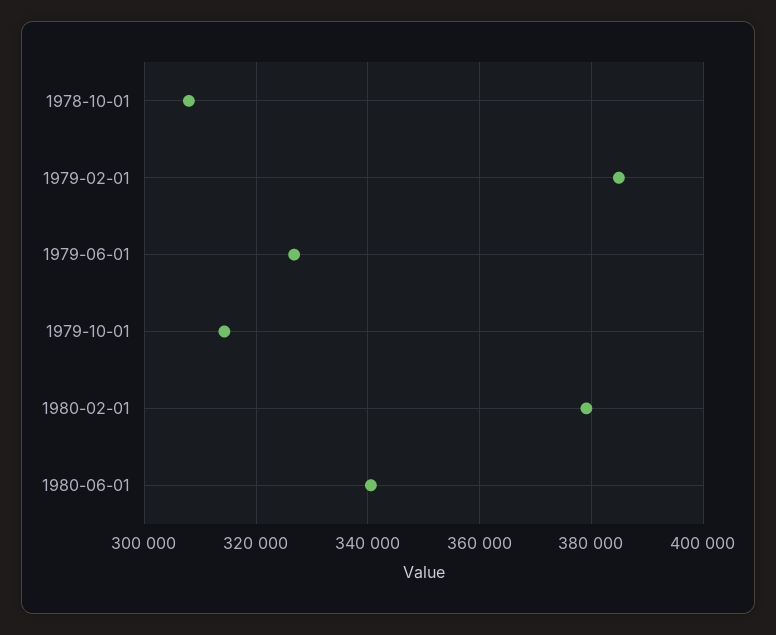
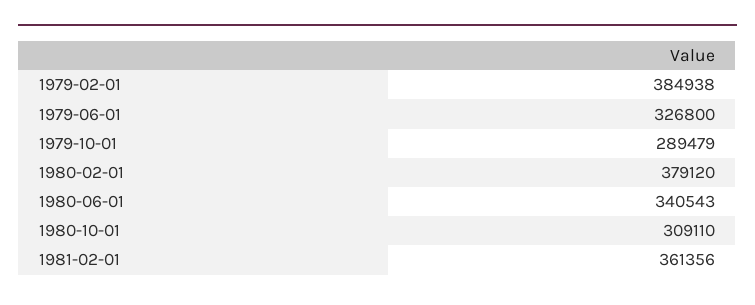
1978-10-01: 308000 -> none
1979-10-01: 314000 -> 289479
1980-10-01: none -> 309110
1981-02-01: none -> 361356

